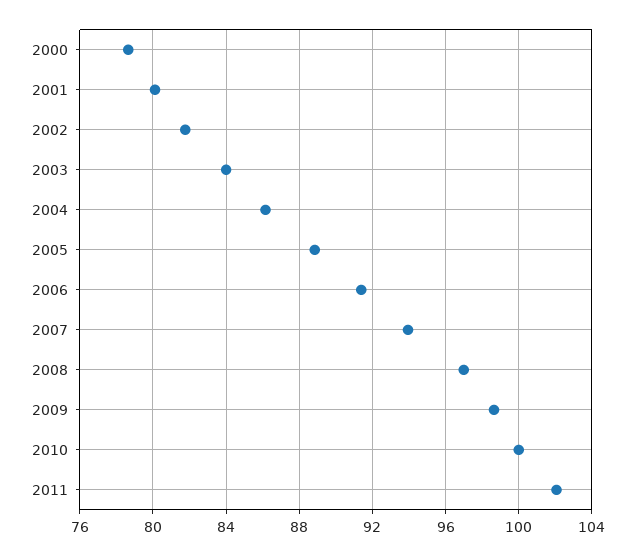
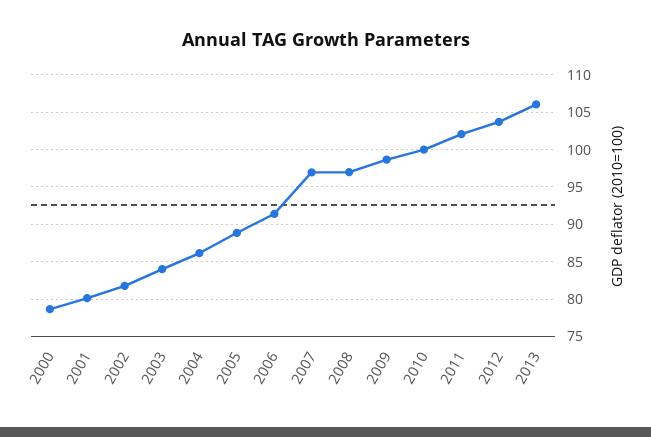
2007: 94 -> 97
2012: none -> 104
2013: none -> 106

